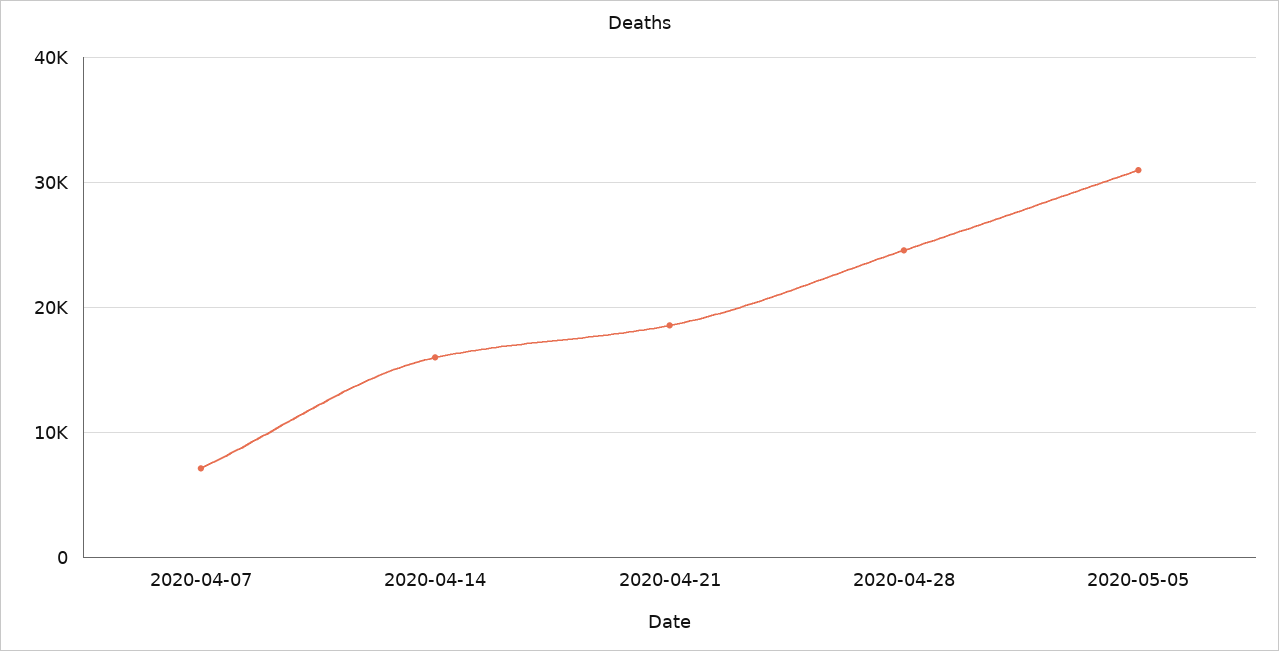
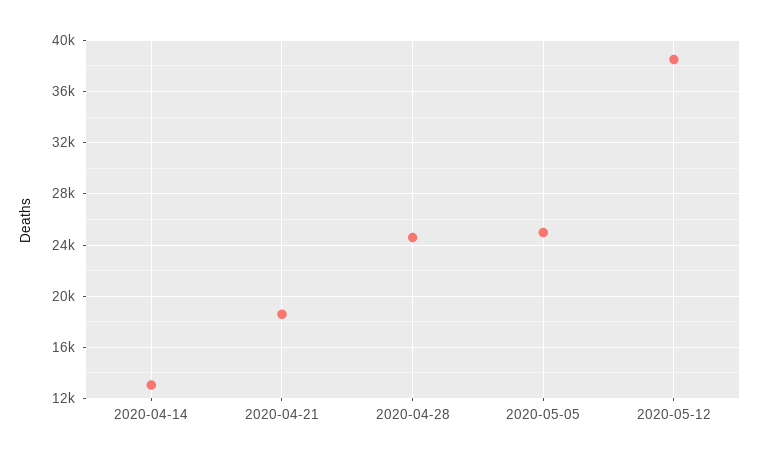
2020-04-07: 7000 -> none
2020-04-14: 16000 -> 13000
2020-05-05: 31000 -> 25000
2020-05-12: none -> 38500

